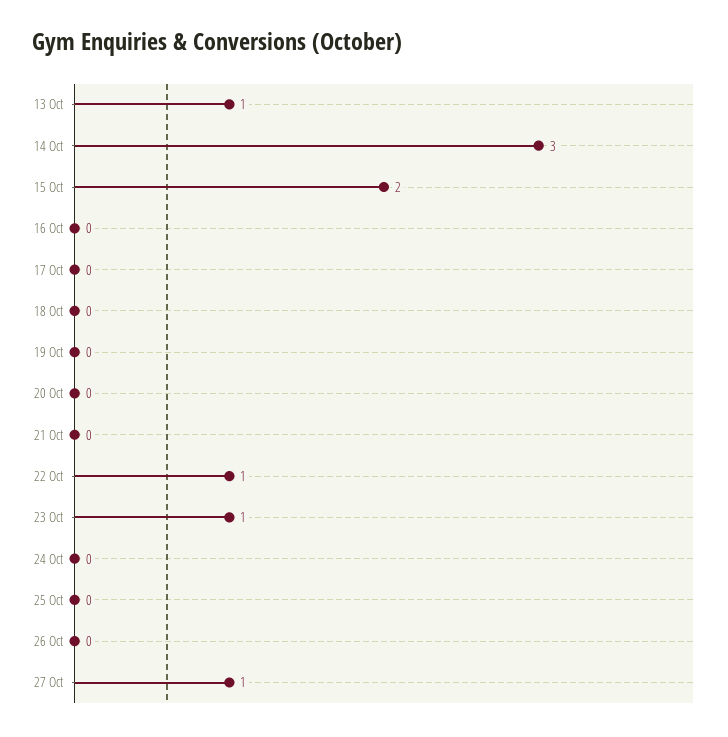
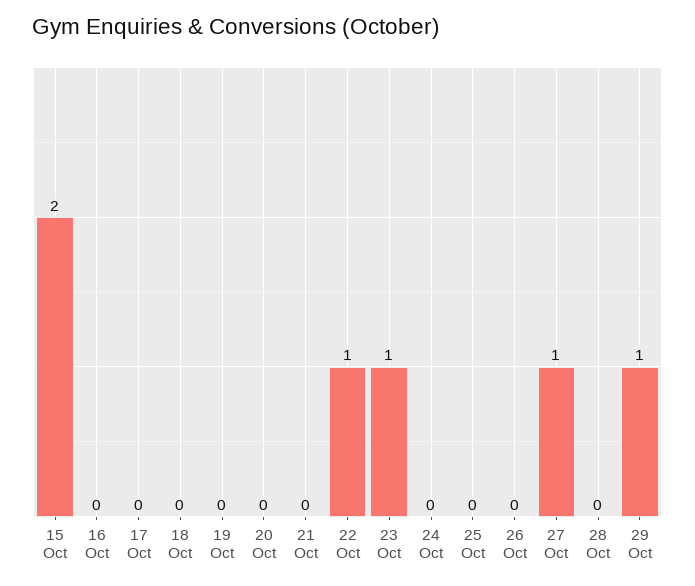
13 Oct: 1 -> none
14 Oct: 3 -> none
28 Oct: none -> 0
29 Oct: none -> 1

